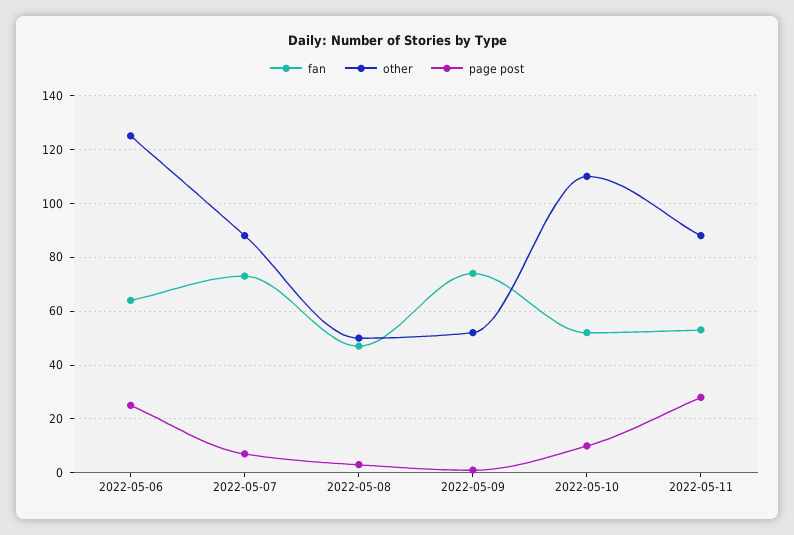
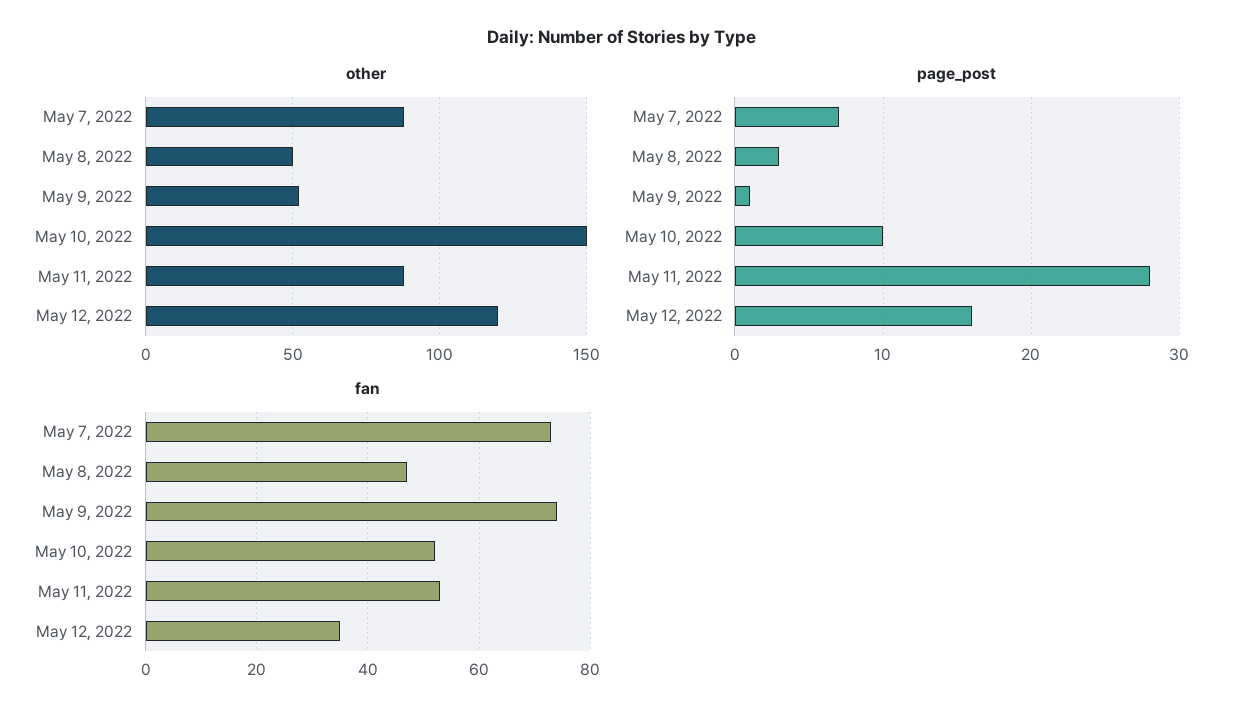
fan, 2022-05-06: 65 -> none
other, 2022-05-06: 125 -> none
page post, 2022-05-06: 25 -> none
other, 2022-05-10: 110 -> 150
other, May 12, 2022: none -> 120
page post, May 12, 2022: none -> 16
fan, May 12, 2022: none -> 35

